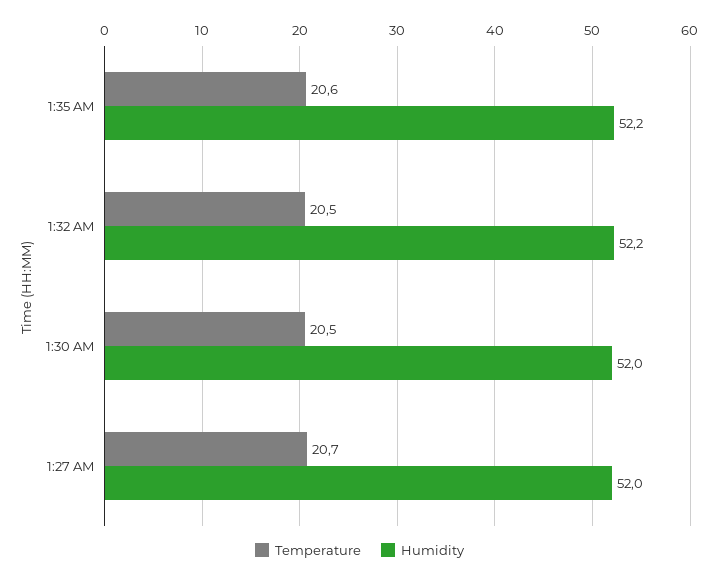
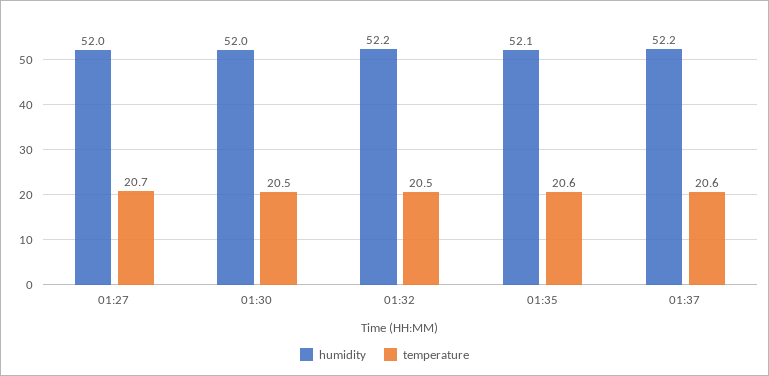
Humidity, 1:35 AM: 52.2 -> 52.1
Humidity, 01:37: none -> 52.2
Temperature, 01:37: none -> 20.6

